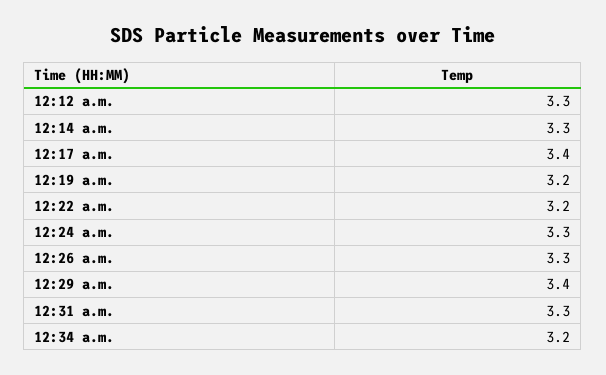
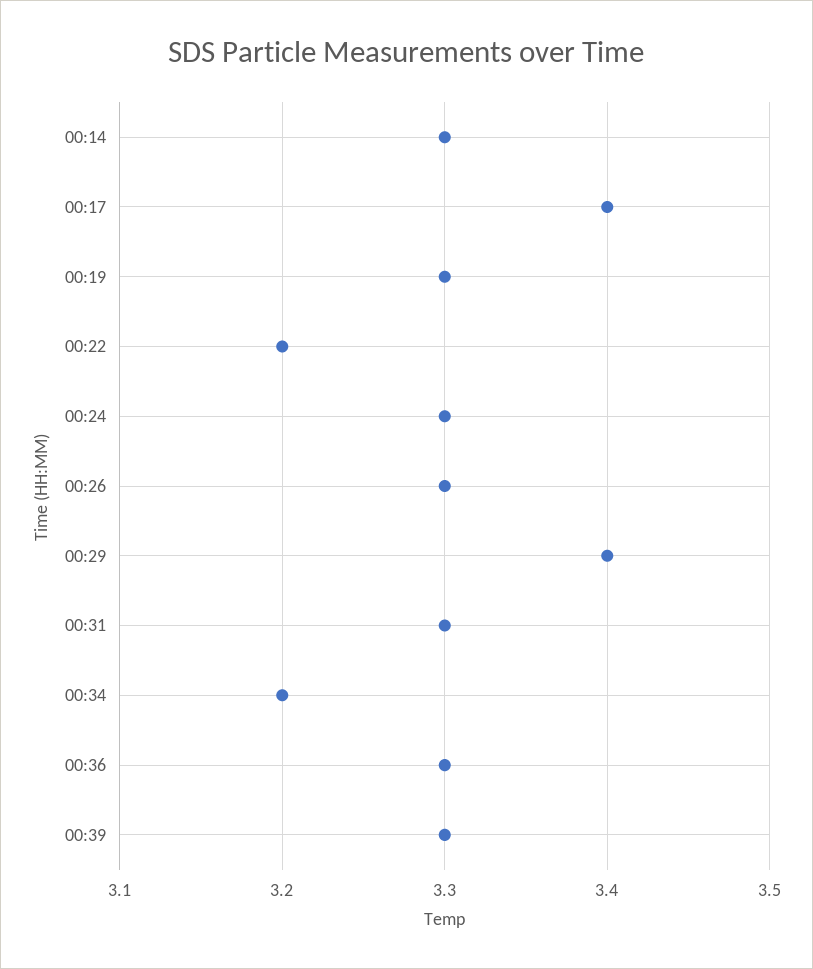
12:12 a.m.: 3.3 -> none
12:19 a.m.: 3.2 -> 3.3
00:36: none -> 3.3
00:39: none -> 3.3

